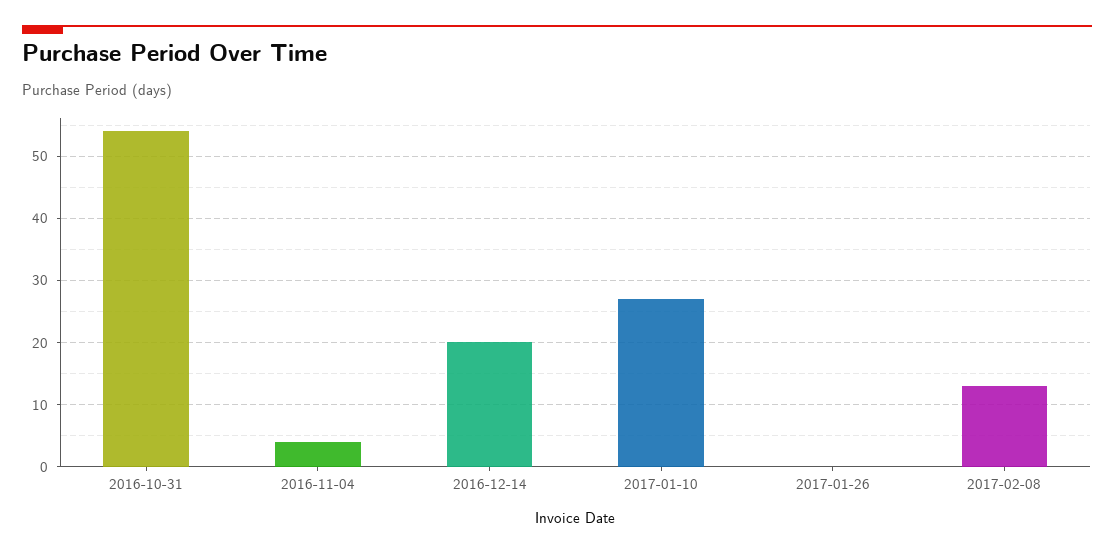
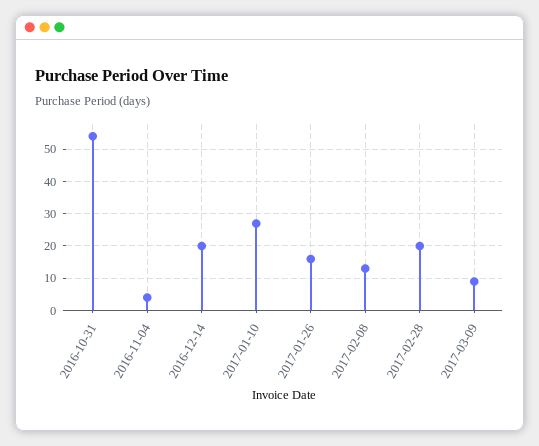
2017-01-26: 0 -> 15
2017-02-28: none -> 20
2017-03-09: none -> 10

